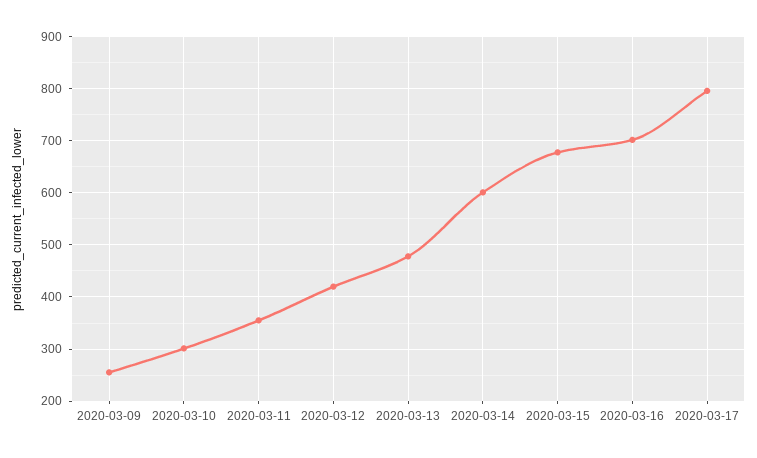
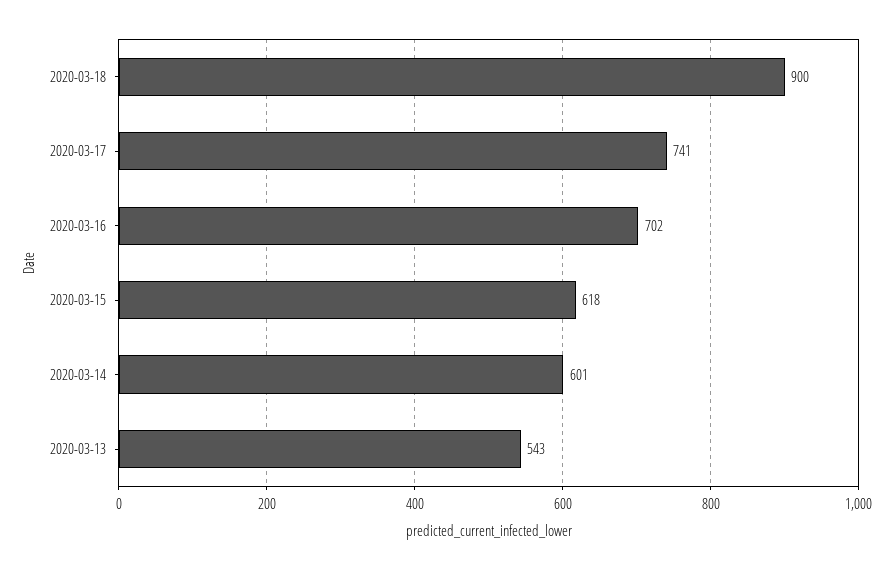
2020-03-09: 260 -> none
2020-03-10: 300 -> none
2020-03-11: 360 -> none
2020-03-12: 420 -> none
2020-03-13: 480 -> 543
2020-03-15: 680 -> 618
2020-03-17: 800 -> 741
2020-03-18: none -> 900

